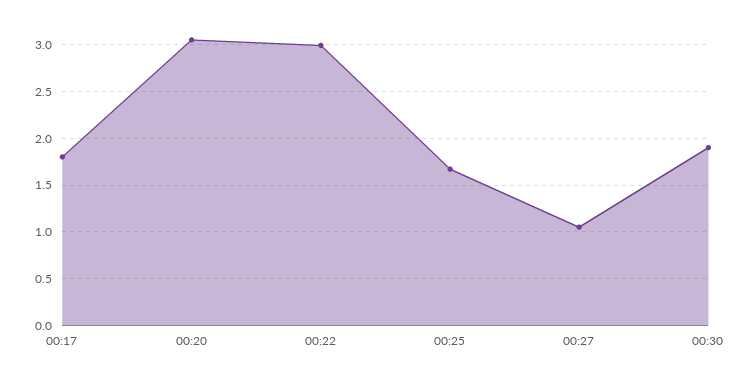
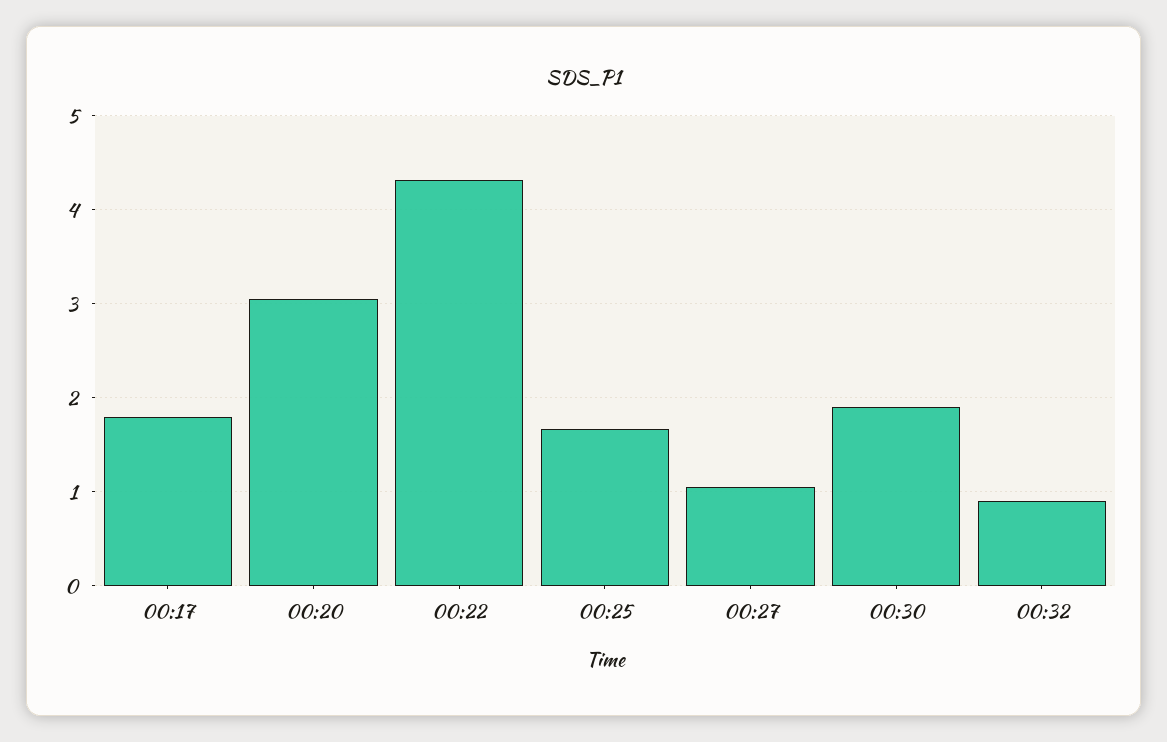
00:22: 3 -> 4.3
00:32: none -> 0.9

